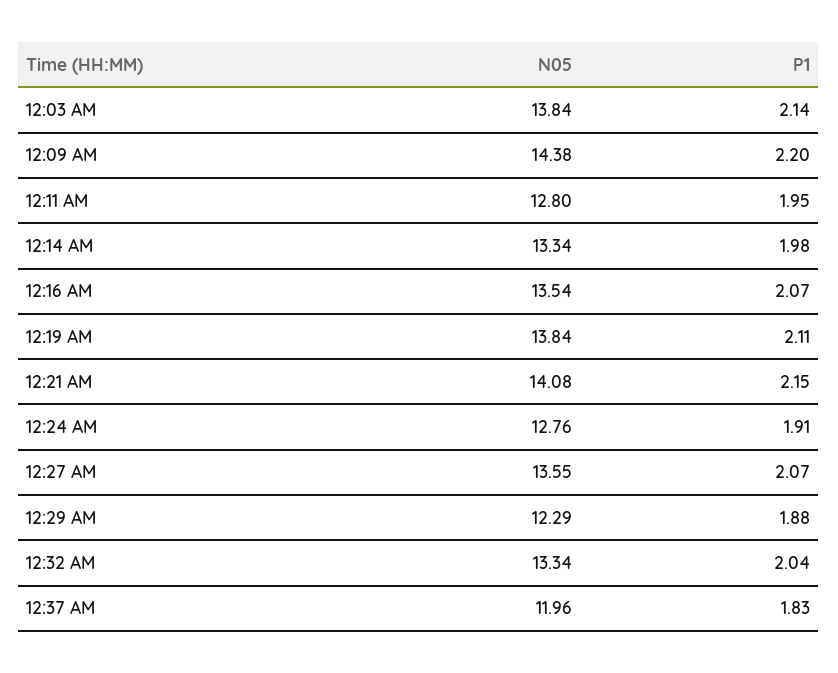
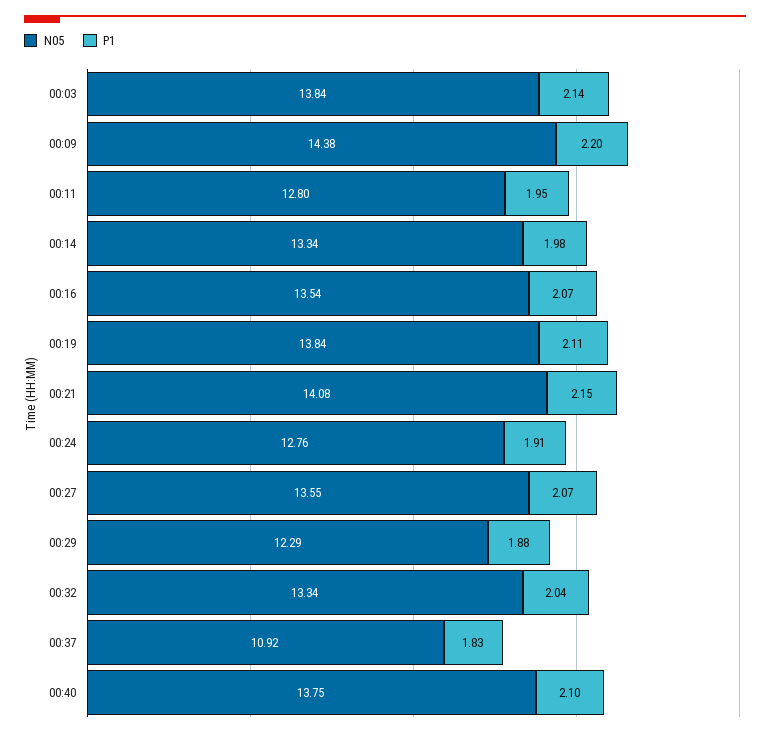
N05, 12:37 AM: 11.96 -> 10.92
N05, 00:40: none -> 13.75
P1, 00:40: none -> 2.1

